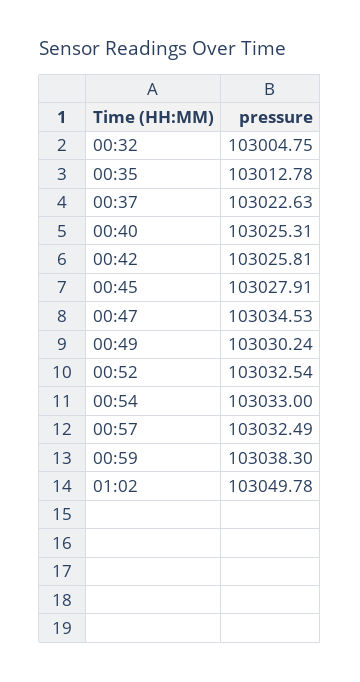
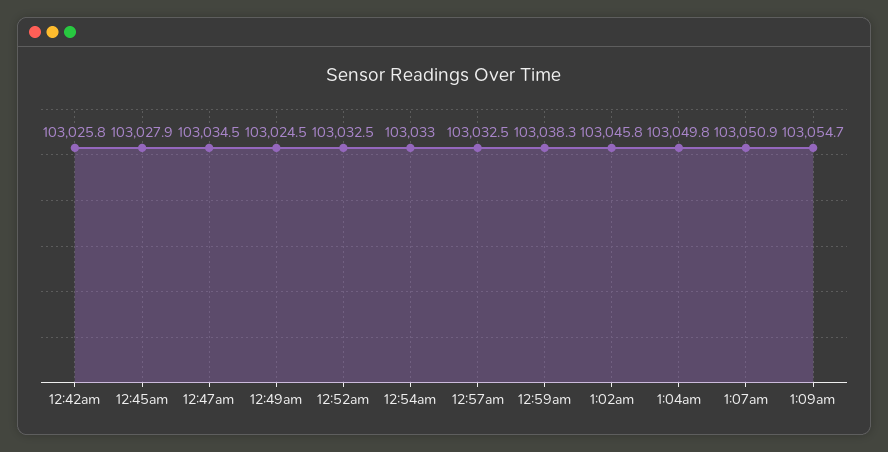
00:32: 103004.75 -> none
00:35: 103012.78 -> none
00:37: 103022.63 -> none
00:40: 103025.31 -> none
00:49: 103030.24 -> 103024.5
01:02: 103049.78 -> 103045.8
1:04am: none -> 103049.8
1:07am: none -> 103050.9
1:09am: none -> 103054.7

